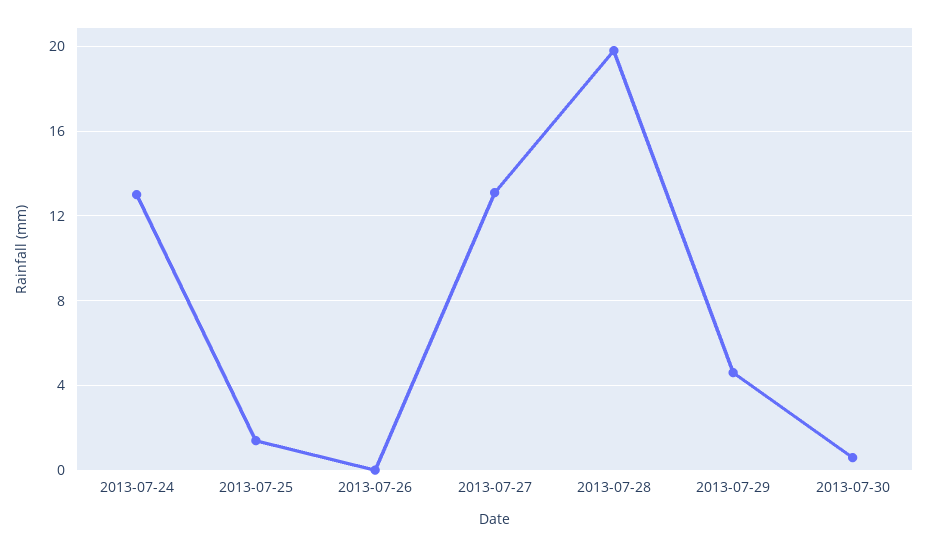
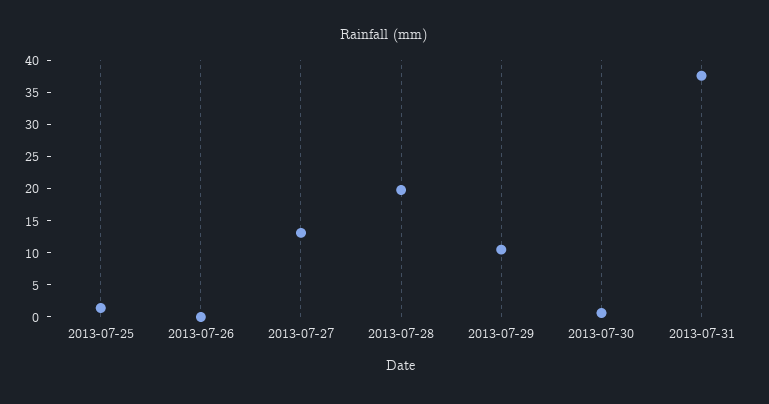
2013-07-24: 13 -> none
2013-07-29: 4.5 -> 10
2013-07-31: none -> 37.5

